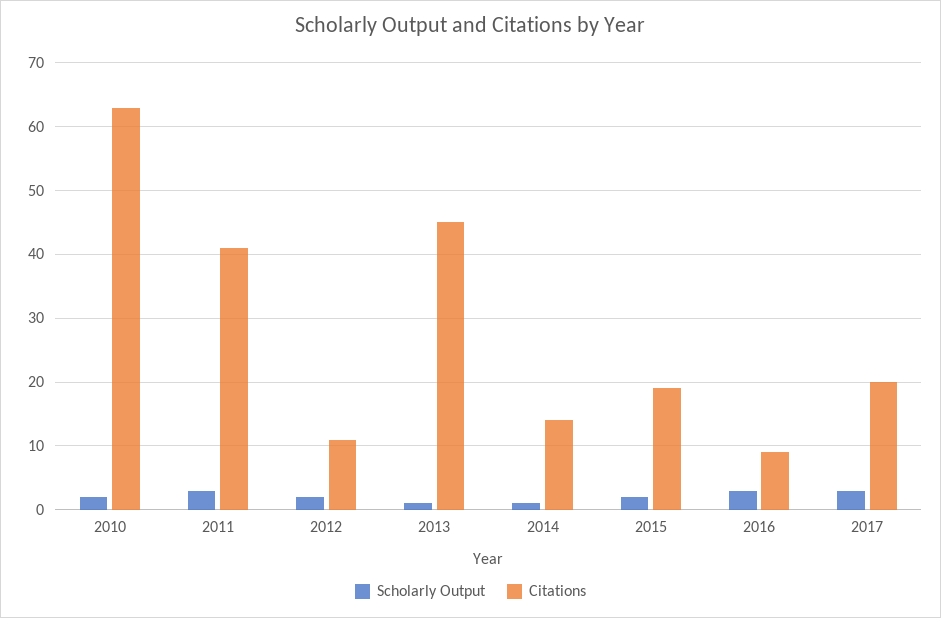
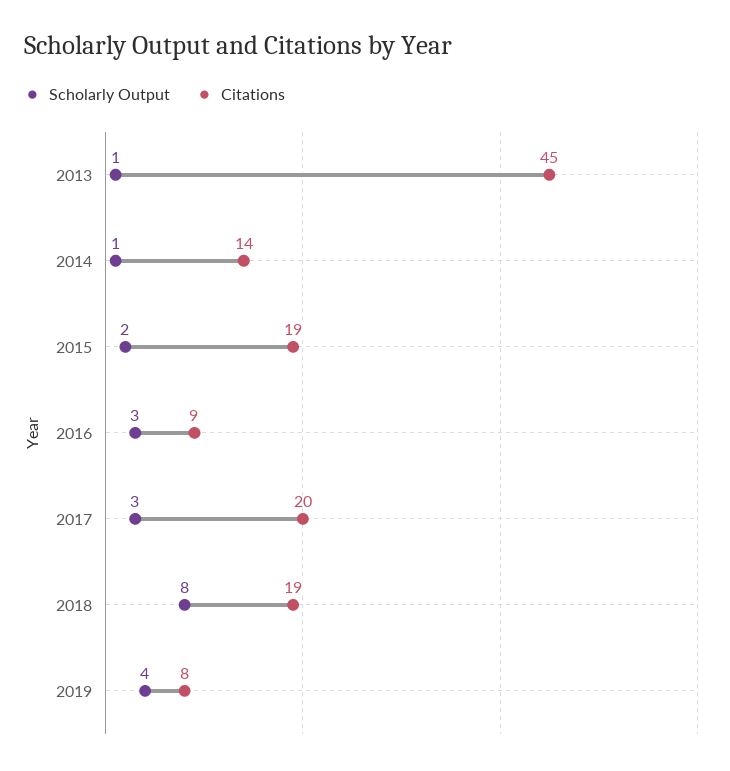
Scholarly Output, 2010: 2 -> none
Citations, 2010: 63 -> none
Scholarly Output, 2011: 3 -> none
Citations, 2011: 41 -> none
Scholarly Output, 2012: 2 -> none
Citations, 2012: 11 -> none
Scholarly Output, 2018: none -> 8
Citations, 2018: none -> 19
Scholarly Output, 2019: none -> 4
Citations, 2019: none -> 8

